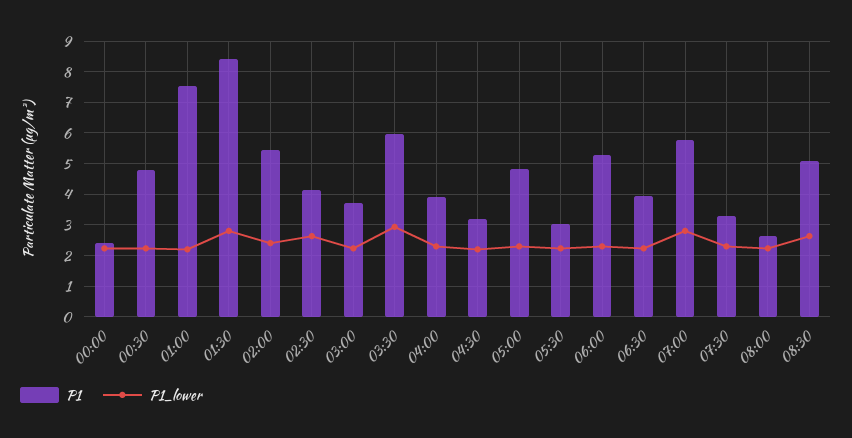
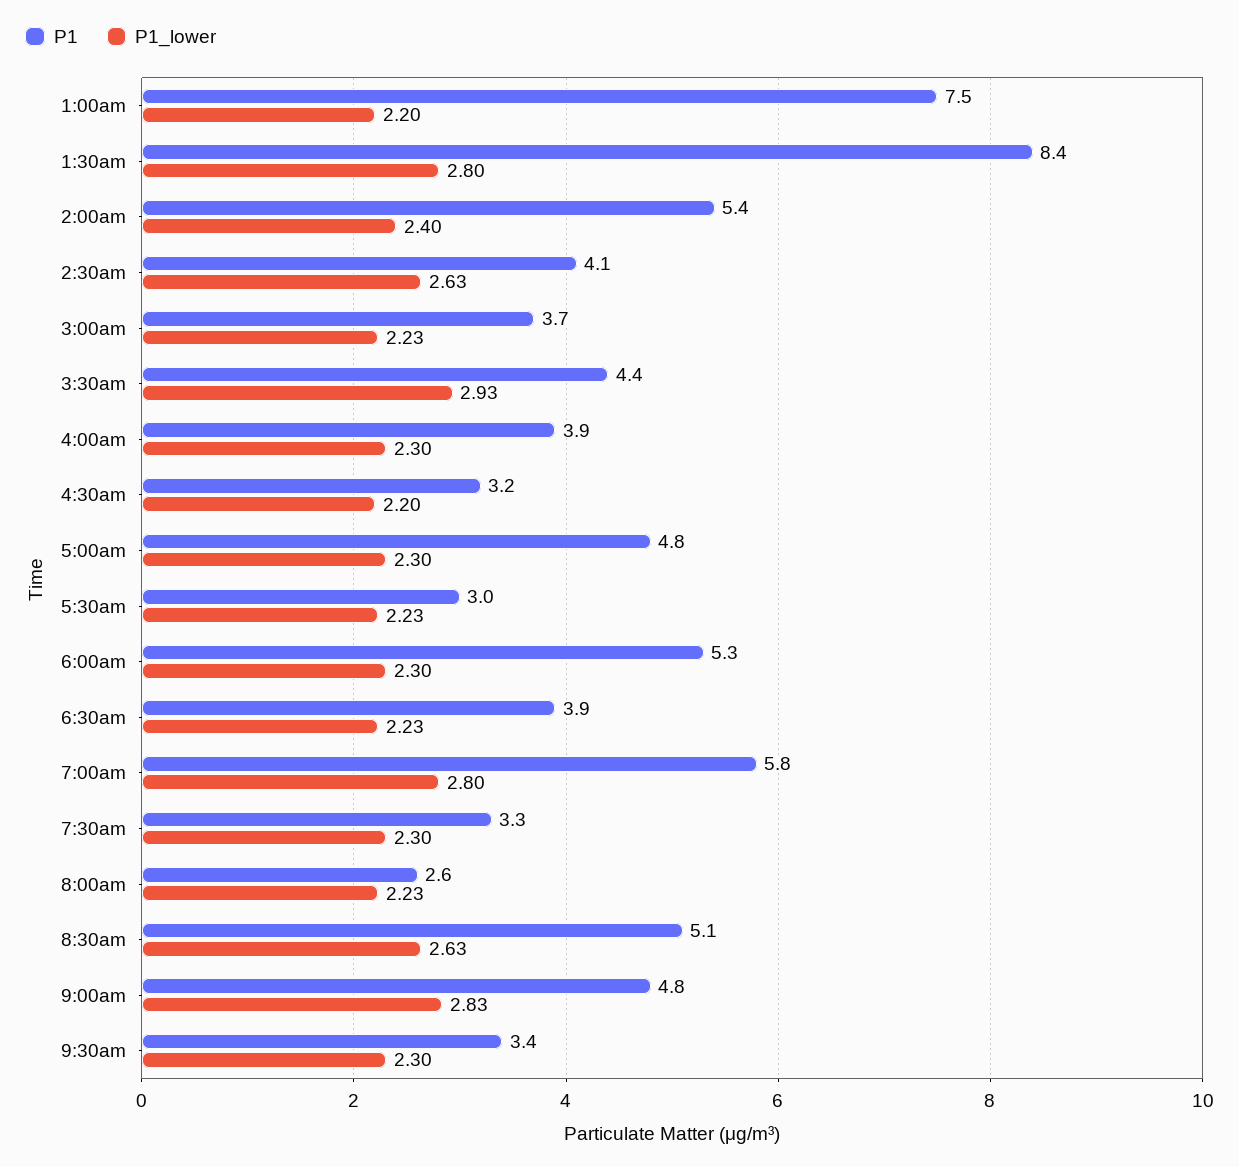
P1, 00:00: 2.4 -> none
P1_lower, 00:00: 2.2 -> none
P1, 00:30: 4.8 -> none
P1_lower, 00:30: 2.2 -> none
P1, 03:30: 6 -> 4.4
P1, 9:00am: none -> 4.8
P1_lower, 9:00am: none -> 2.83
P1, 9:30am: none -> 3.4
P1_lower, 9:30am: none -> 2.3

